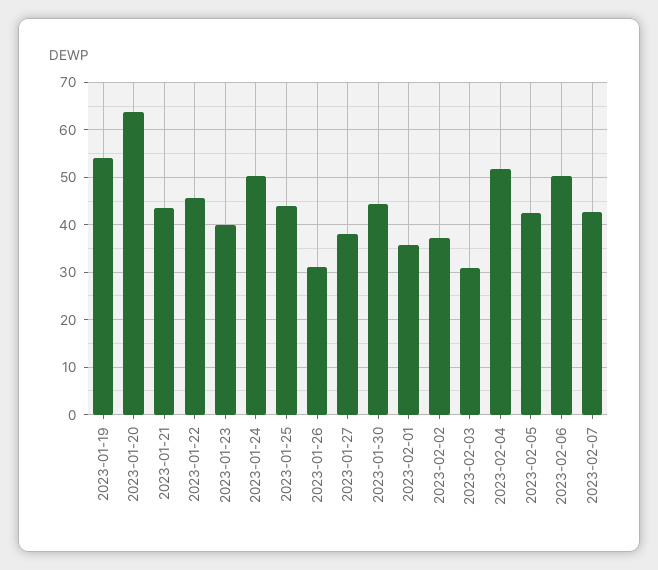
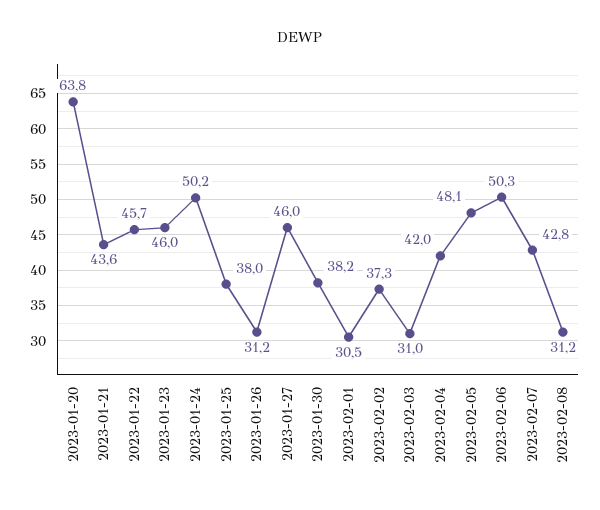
2023-01-19: 54 -> none
2023-01-23: 40 -> 46
2023-01-25: 44 -> 38
2023-01-27: 38 -> 46
2023-01-30: 44 -> 38.2
2023-02-01: 36 -> 30.5
2023-02-04: 52 -> 42
2023-02-05: 42 -> 48.1
2023-02-08: none -> 31.2

